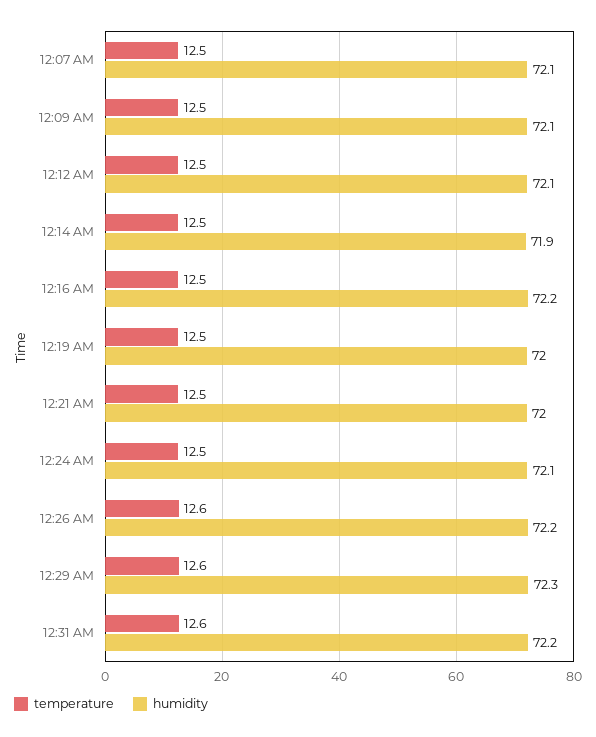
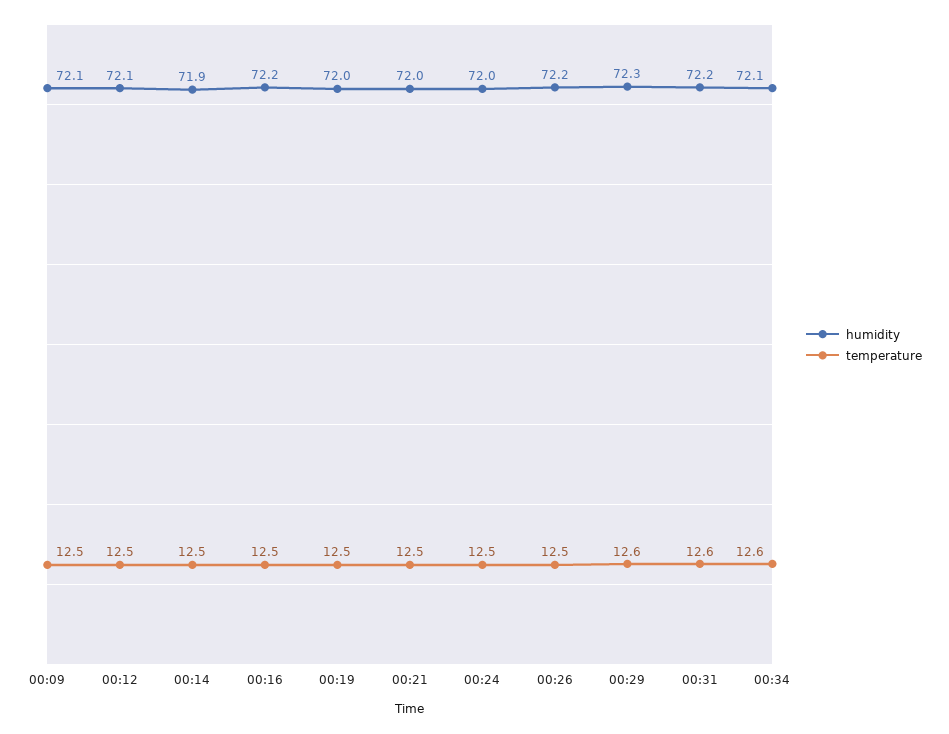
temperature, 12:07 AM: 12.5 -> none
humidity, 12:07 AM: 72.1 -> none
humidity, 12:24 AM: 72.1 -> 72
temperature, 12:26 AM: 12.6 -> 12.5
humidity, 00:34: none -> 72.1
temperature, 00:34: none -> 12.6

